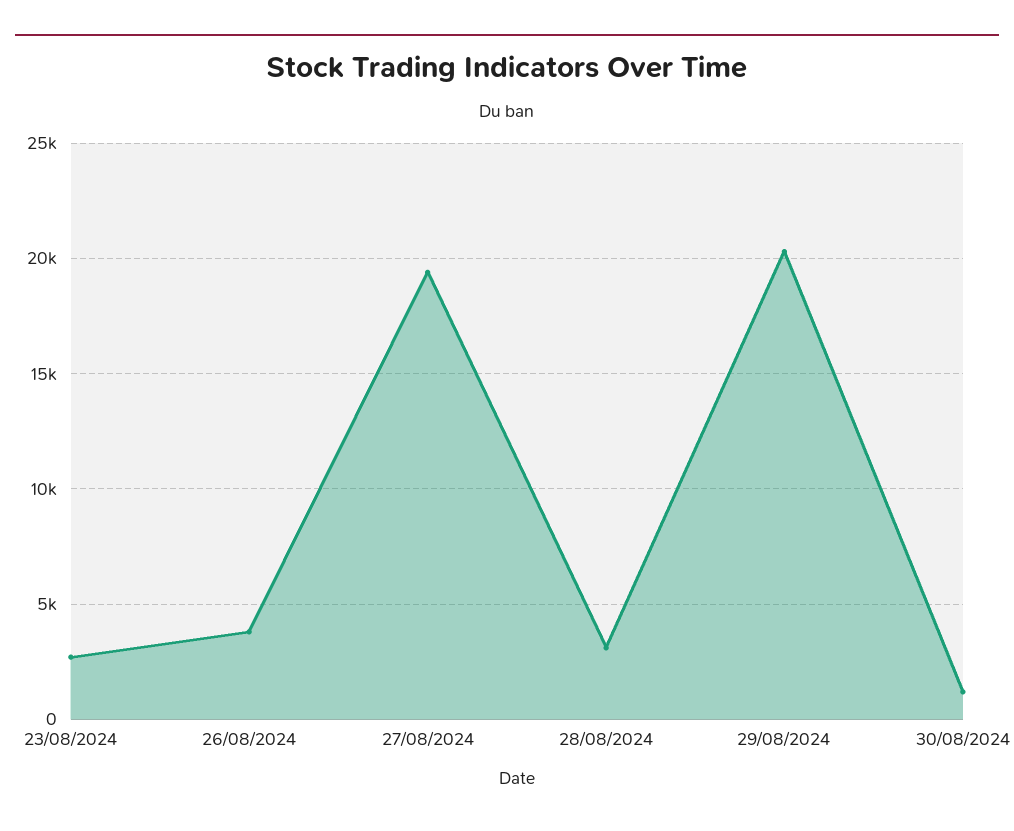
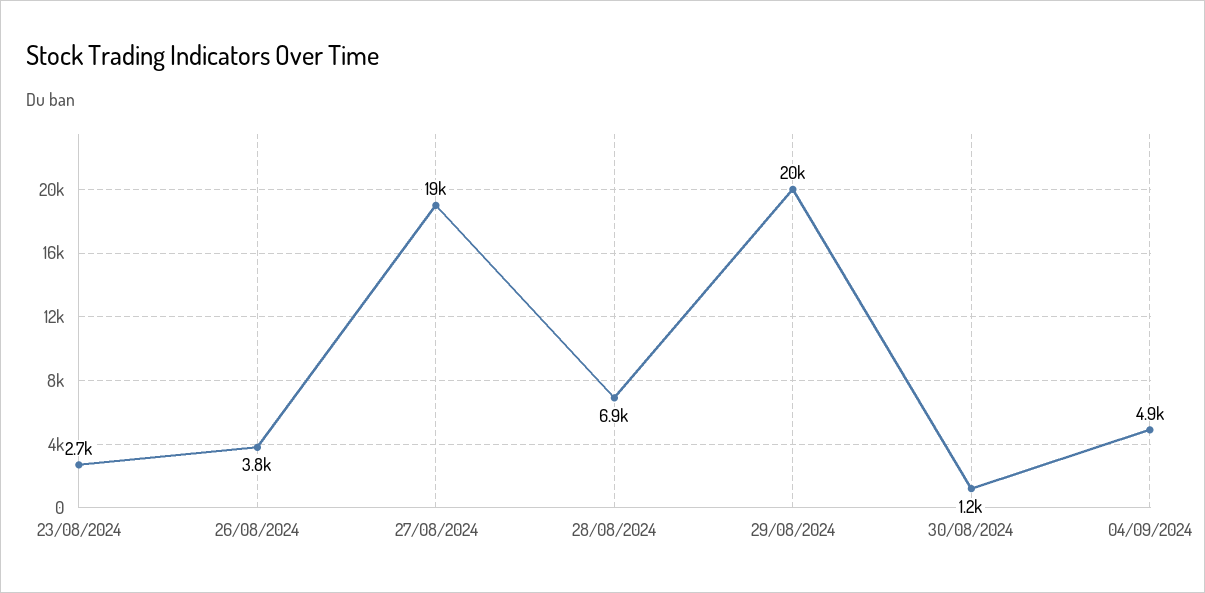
28/08/2024: 3000 -> 6900
04/09/2024: none -> 4900

